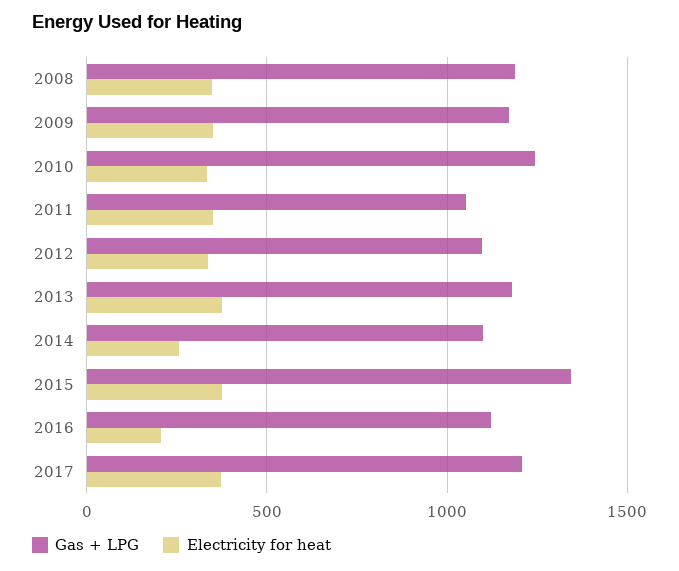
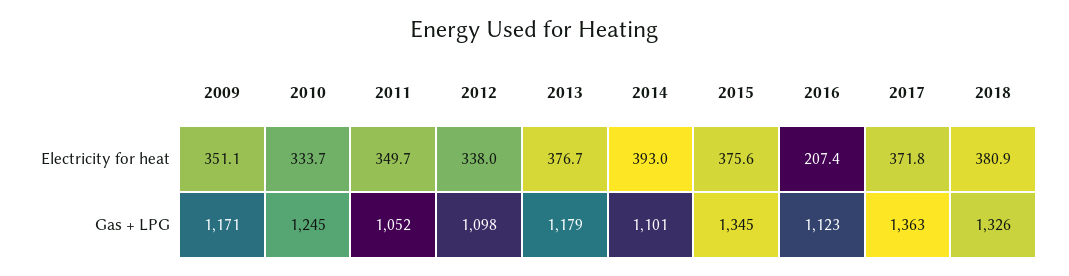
Gas + LPG, 2008: 1200 -> none
Electricity for heat, 2008: 350 -> none
Electricity for heat, 2014: 250 -> 393
Gas + LPG, 2017: 1200 -> 1363
Electricity for heat, 2018: none -> 380.9
Gas + LPG, 2018: none -> 1326

